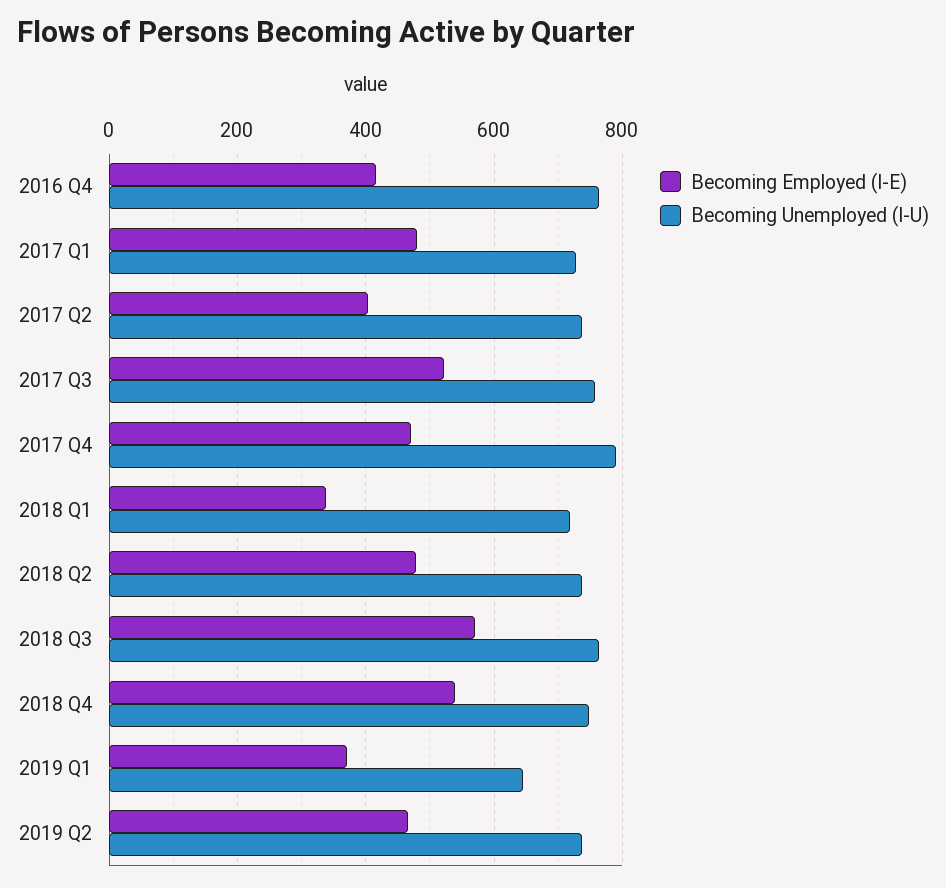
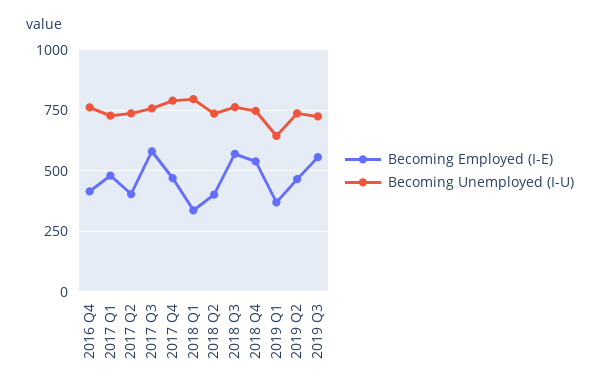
Becoming Employed (I-E), 2017 Q3: 520 -> 575
Becoming Unemployed (I-U), 2018 Q1: 720 -> 800
Becoming Employed (I-E), 2018 Q2: 480 -> 400
Becoming Employed (I-E), 2019 Q3: none -> 550
Becoming Unemployed (I-U), 2019 Q3: none -> 725

